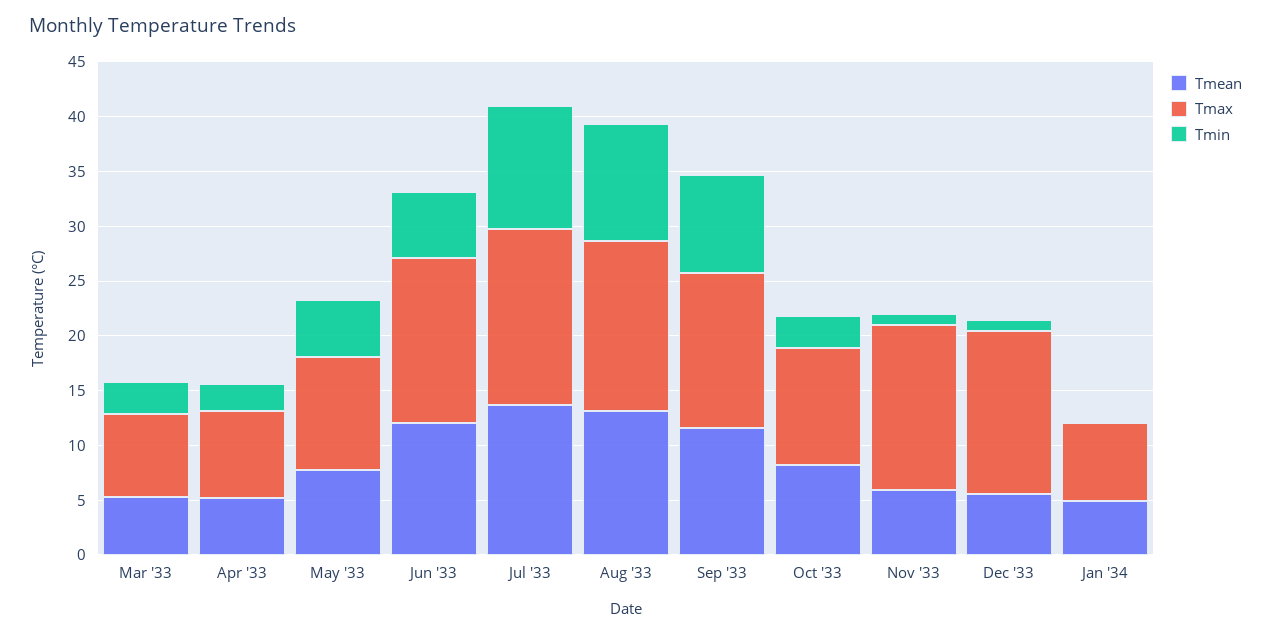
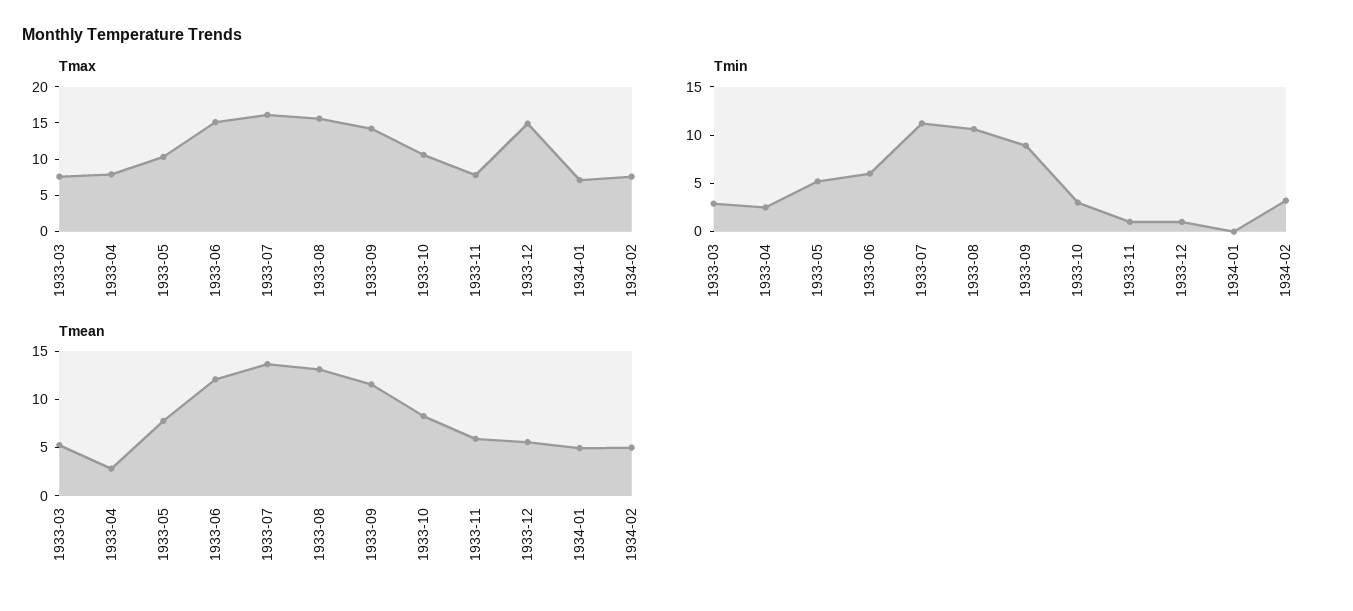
Tmean, Apr '33: 5 -> 3
Tmax, Nov '33: 15 -> 7.5
Tmax, 1934-02: none -> 7.5
Tmin, 1934-02: none -> 3
Tmean, 1934-02: none -> 5

